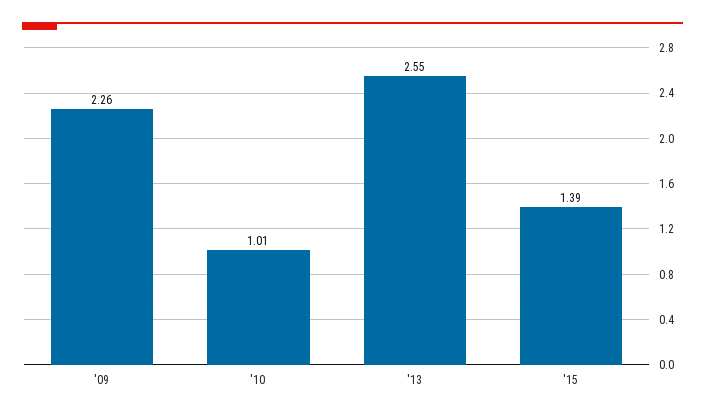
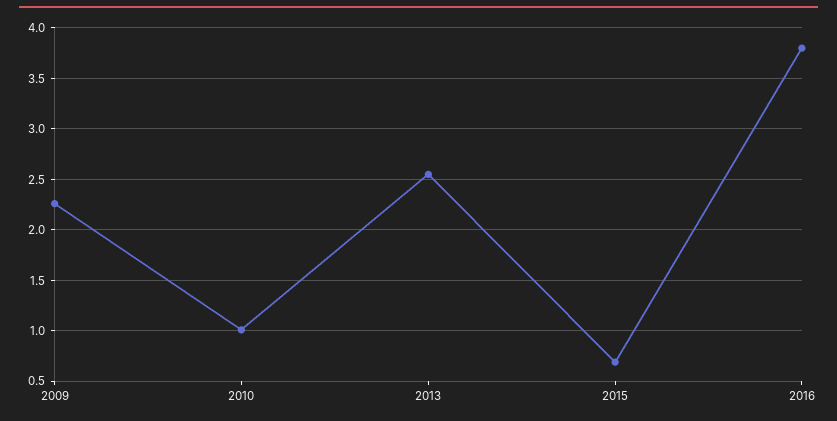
'15: 1.39 -> 0.7
2016: none -> 3.8

